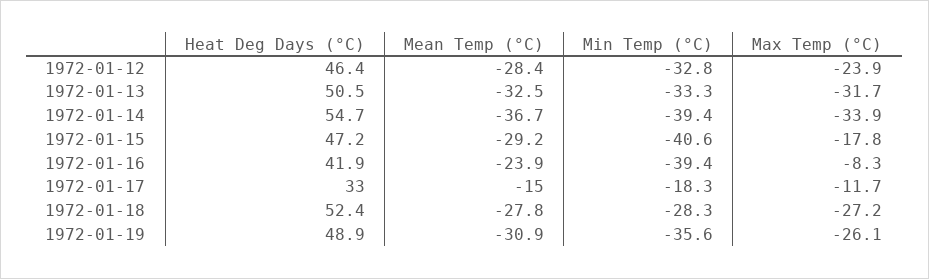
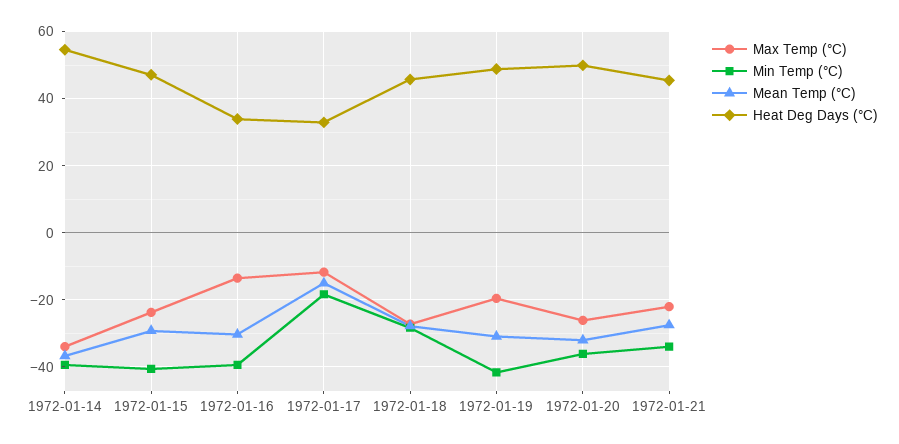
Heat Deg Days (°C), 1972-01-12: 46.4 -> none
Mean Temp (°C), 1972-01-12: -28.4 -> none
Min Temp (°C), 1972-01-12: -32.8 -> none
Max Temp (°C), 1972-01-12: -23.9 -> none
Heat Deg Days (°C), 1972-01-13: 50.5 -> none
Mean Temp (°C), 1972-01-13: -32.5 -> none
Min Temp (°C), 1972-01-13: -33.3 -> none
Max Temp (°C), 1972-01-13: -31.7 -> none
Max Temp (°C), 1972-01-15: -17.8 -> -24
Heat Deg Days (°C), 1972-01-16: 41.9 -> 34
Mean Temp (°C), 1972-01-16: -23.9 -> -30
Max Temp (°C), 1972-01-16: -8.3 -> -14
Heat Deg Days (°C), 1972-01-18: 52.4 -> 46
Min Temp (°C), 1972-01-19: -35.6 -> -42
Max Temp (°C), 1972-01-19: -26.1 -> -20
Max Temp (°C), 1972-01-20: none -> -26
Min Temp (°C), 1972-01-20: none -> -36
Mean Temp (°C), 1972-01-20: none -> -32
Heat Deg Days (°C), 1972-01-20: none -> 50
Max Temp (°C), 1972-01-21: none -> -22
Min Temp (°C), 1972-01-21: none -> -34
Mean Temp (°C), 1972-01-21: none -> -28
Heat Deg Days (°C), 1972-01-21: none -> 46

